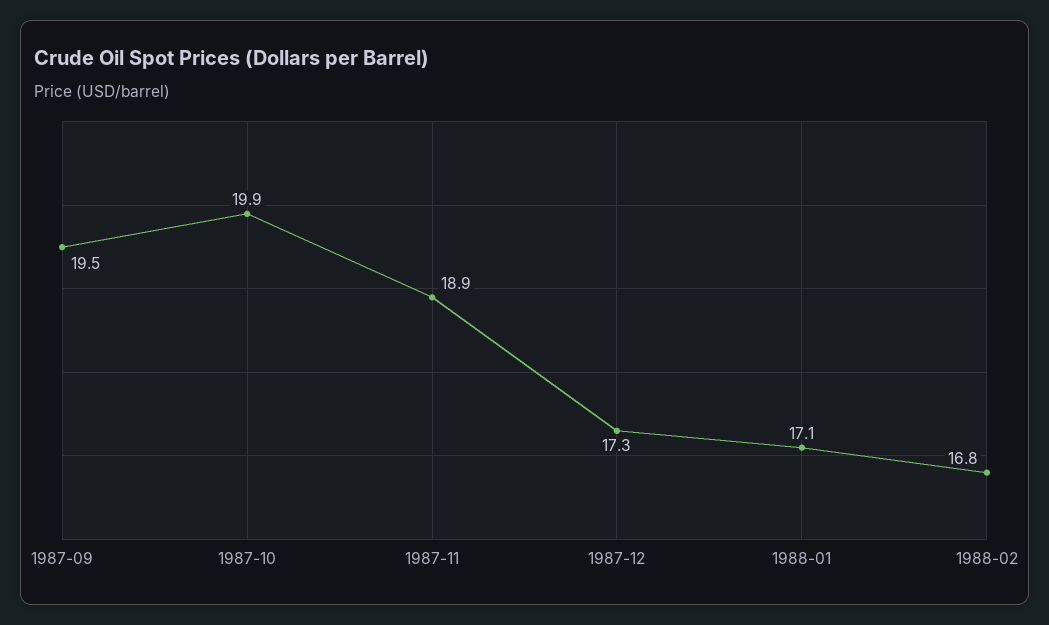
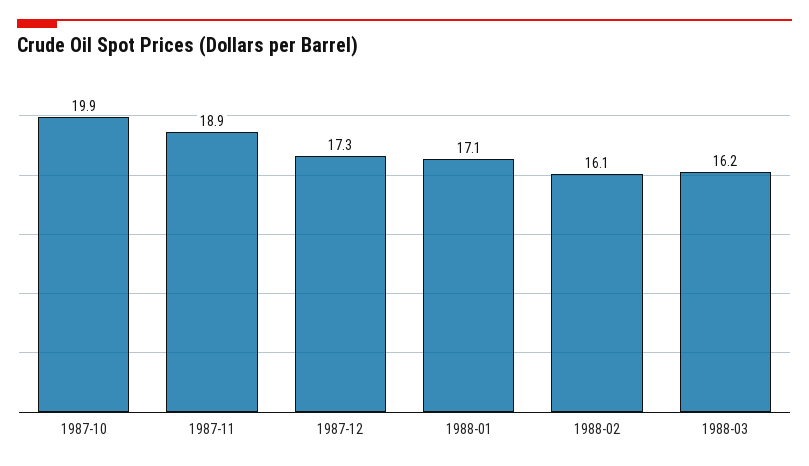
1987-09: 19.5 -> none
1988-02: 16.8 -> 16.1
1988-03: none -> 16.2

